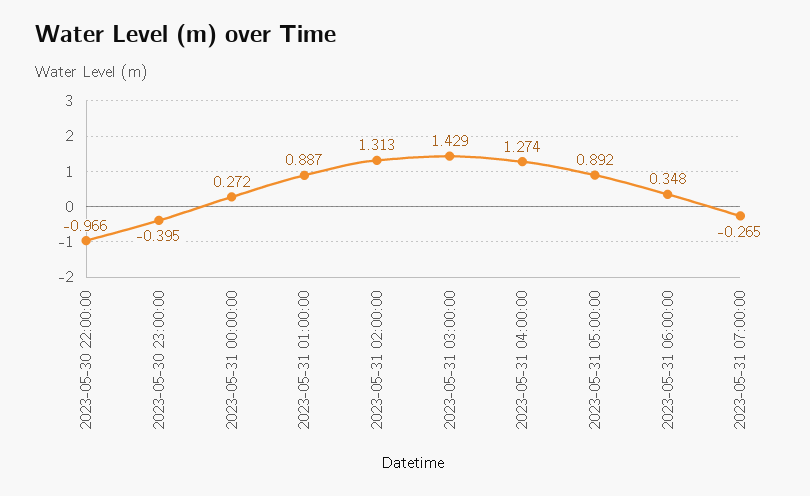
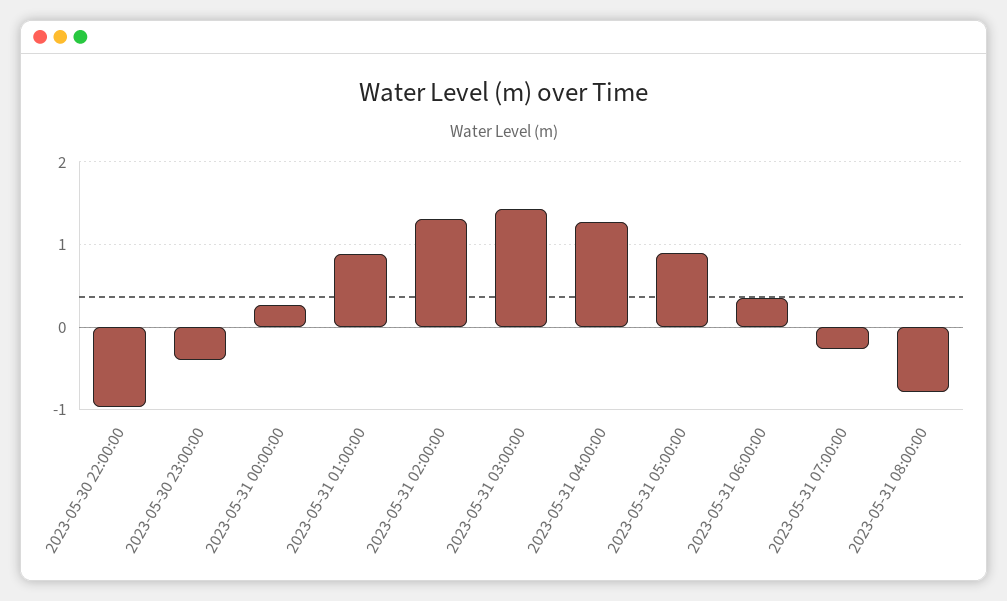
2023-05-31 08:00:00: none -> -0.8

